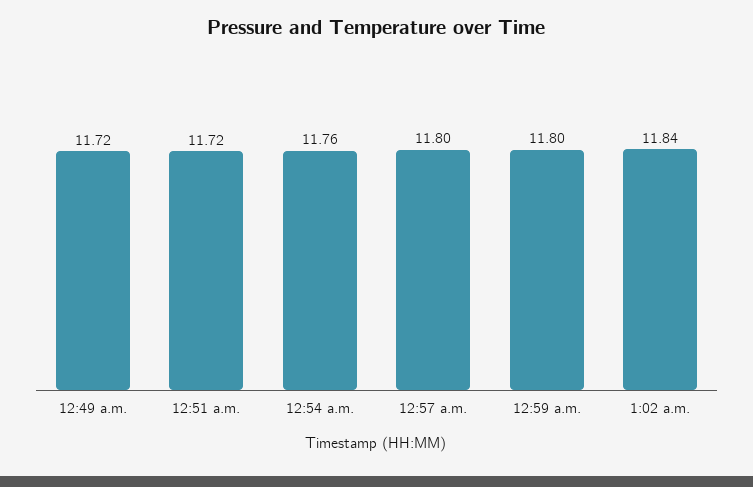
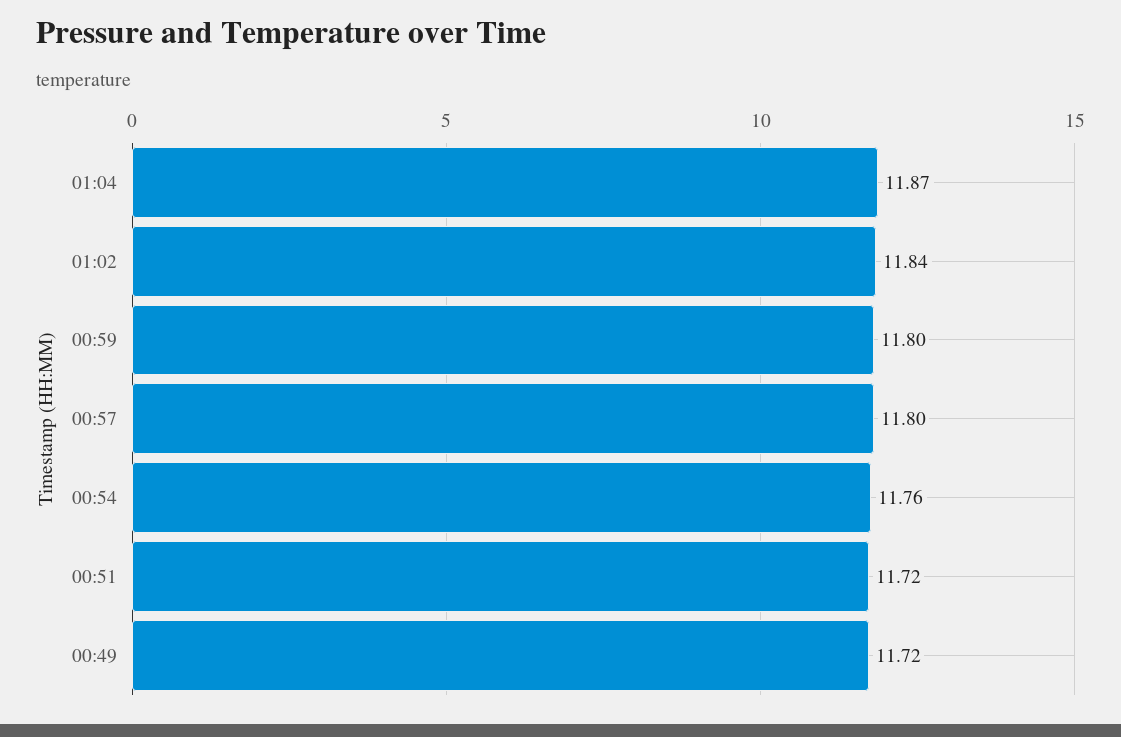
01:04: none -> 11.87

